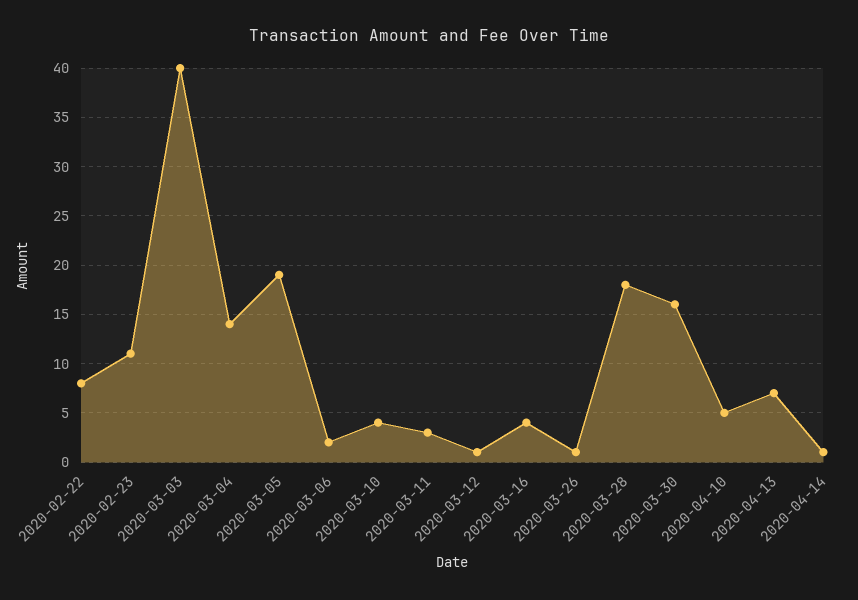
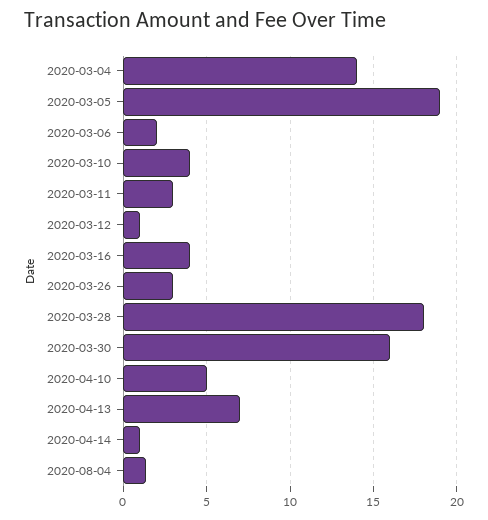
2020-02-22: 8 -> none
2020-02-23: 11 -> none
2020-03-03: 40 -> none
2020-03-26: 1 -> 3
2020-08-04: none -> 1.5

